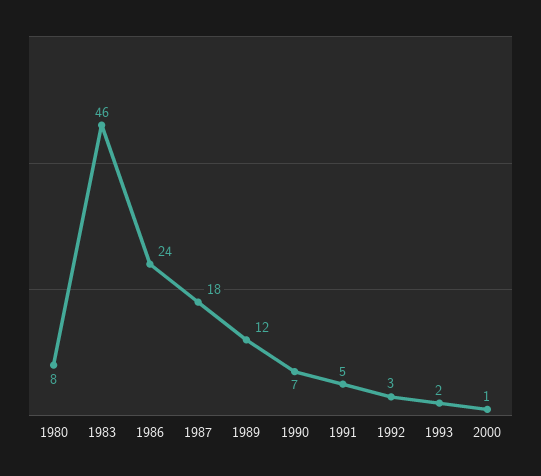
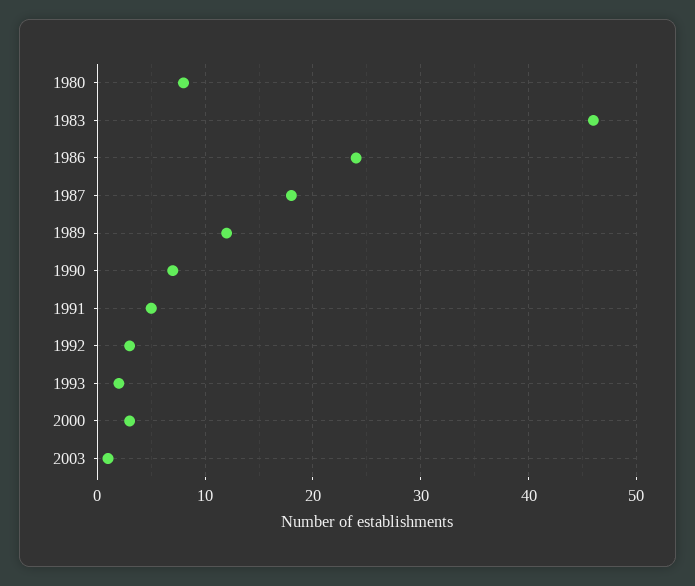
2000: 1 -> 3
2003: none -> 1

